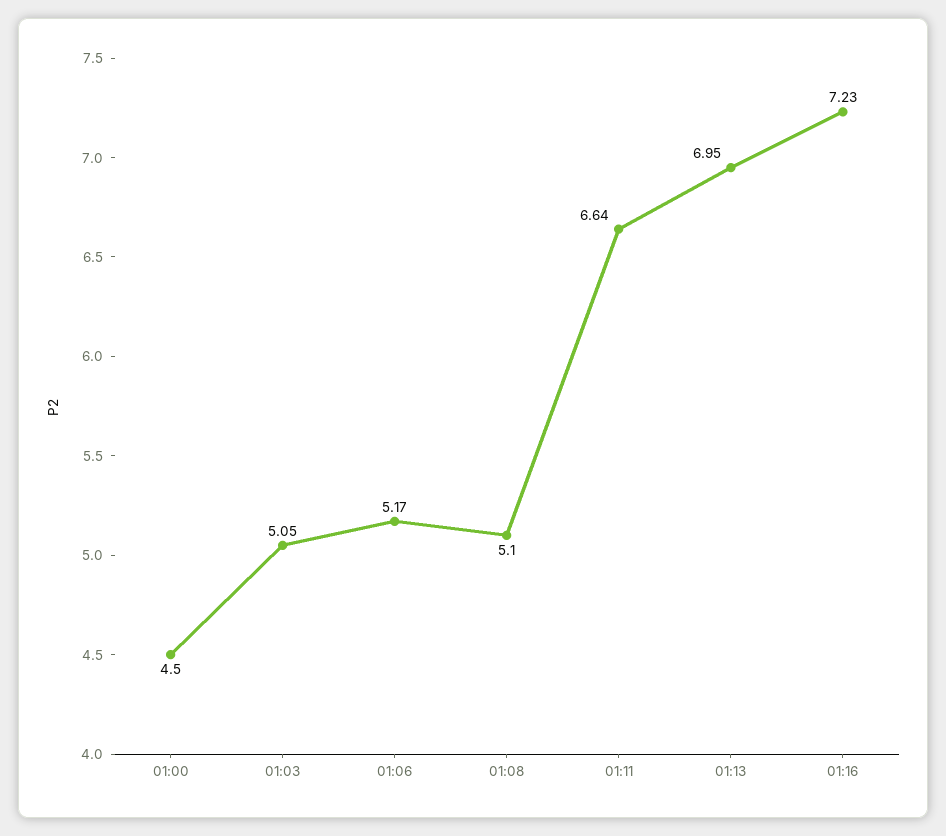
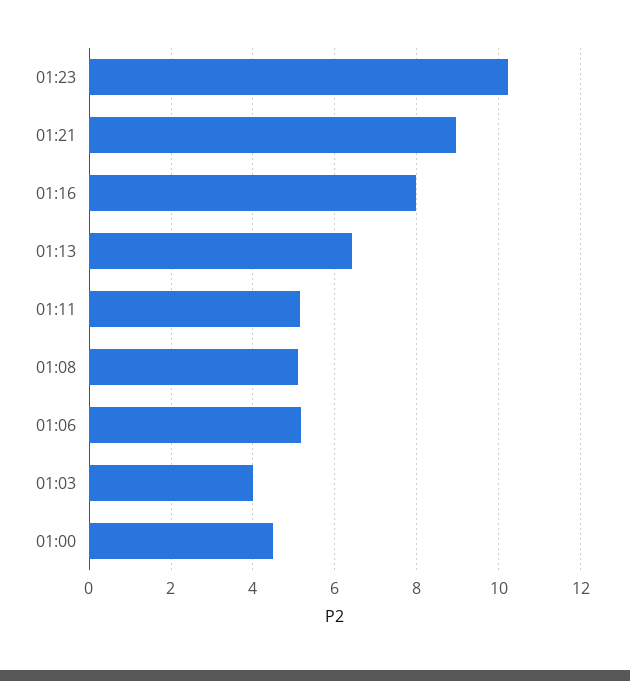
01:03: 5.05 -> 4
01:11: 6.64 -> 5.2
01:13: 6.95 -> 6.4
01:16: 7.23 -> 8
01:23: none -> 10.2
01:21: none -> 9

